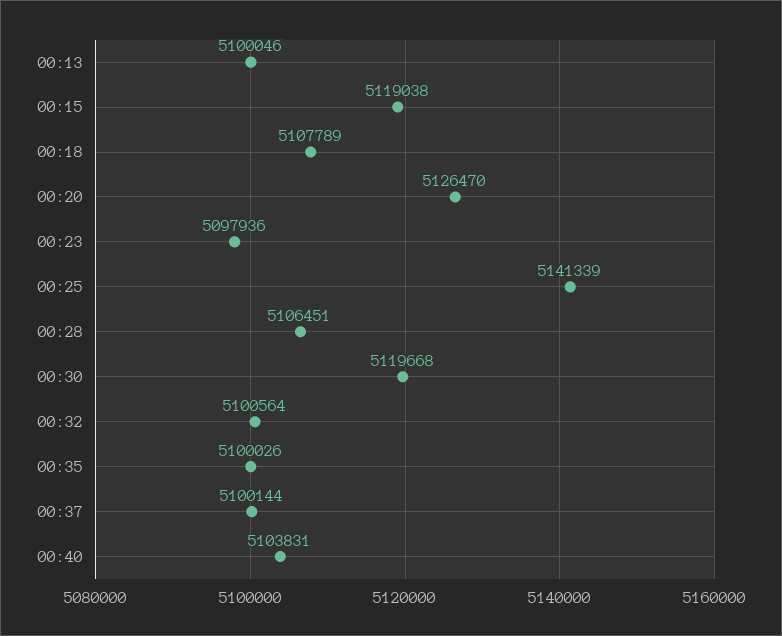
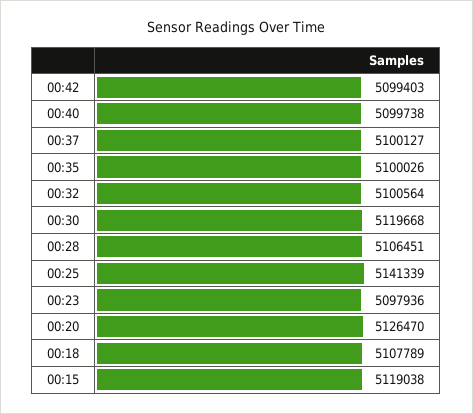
00:13: 5100046 -> none
00:37: 5100144 -> 5100127
00:40: 5103831 -> 5099738
00:42: none -> 5099403

